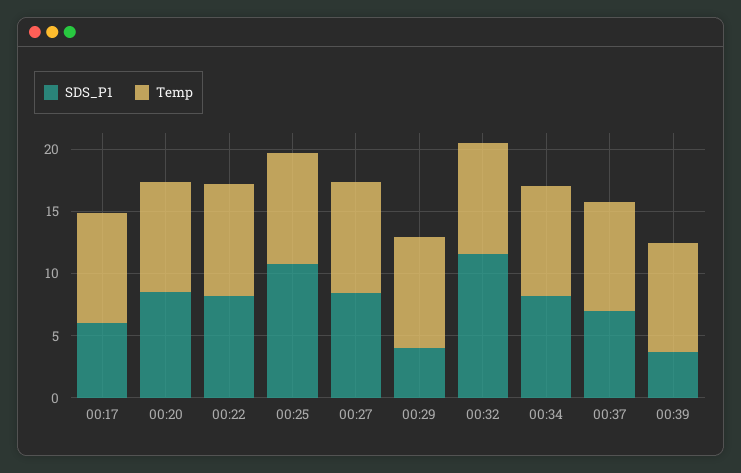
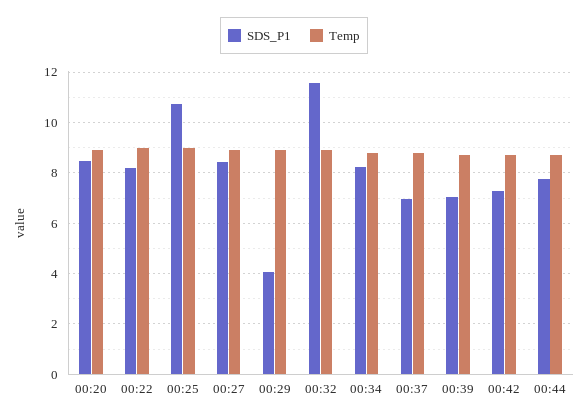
SDS_P1, 00:17: 6 -> none
Temp, 00:17: 9 -> none
SDS_P1, 00:39: 4 -> 7
SDS_P1, 00:42: none -> 7.25
Temp, 00:42: none -> 8.75
SDS_P1, 00:44: none -> 7.75
Temp, 00:44: none -> 8.75

